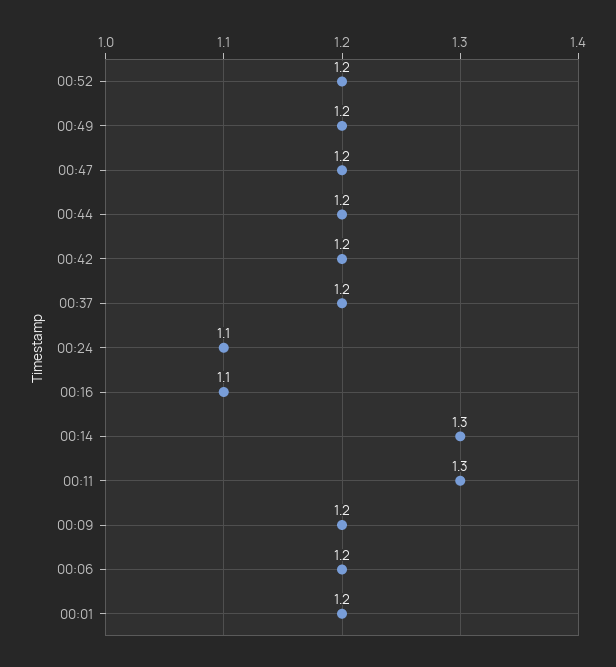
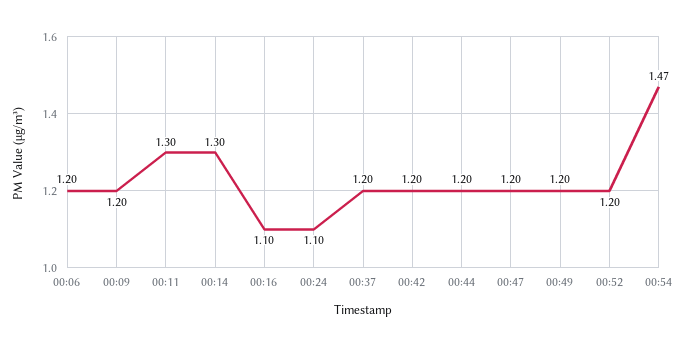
00:01: 1.2 -> none
00:54: none -> 1.47

